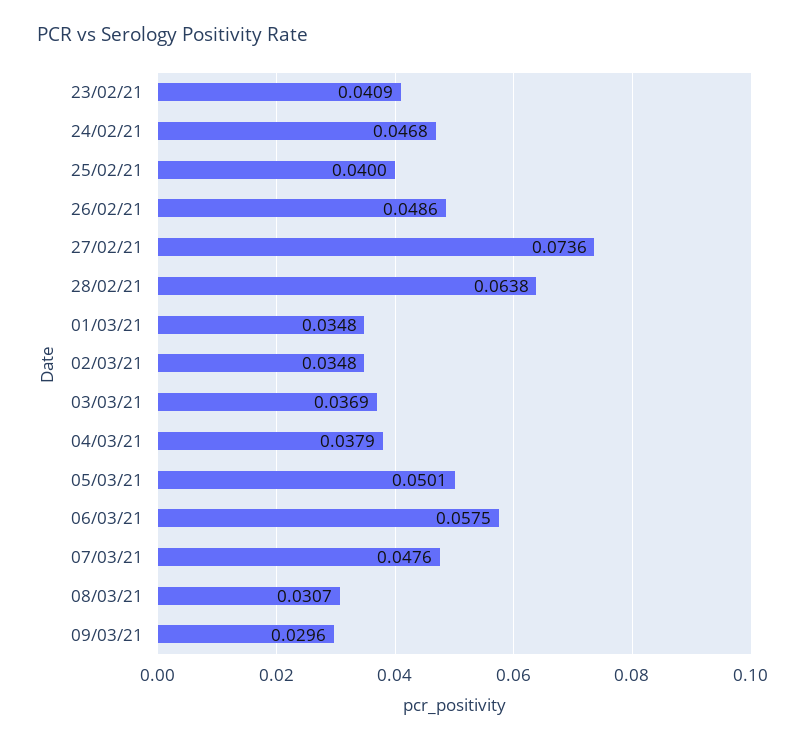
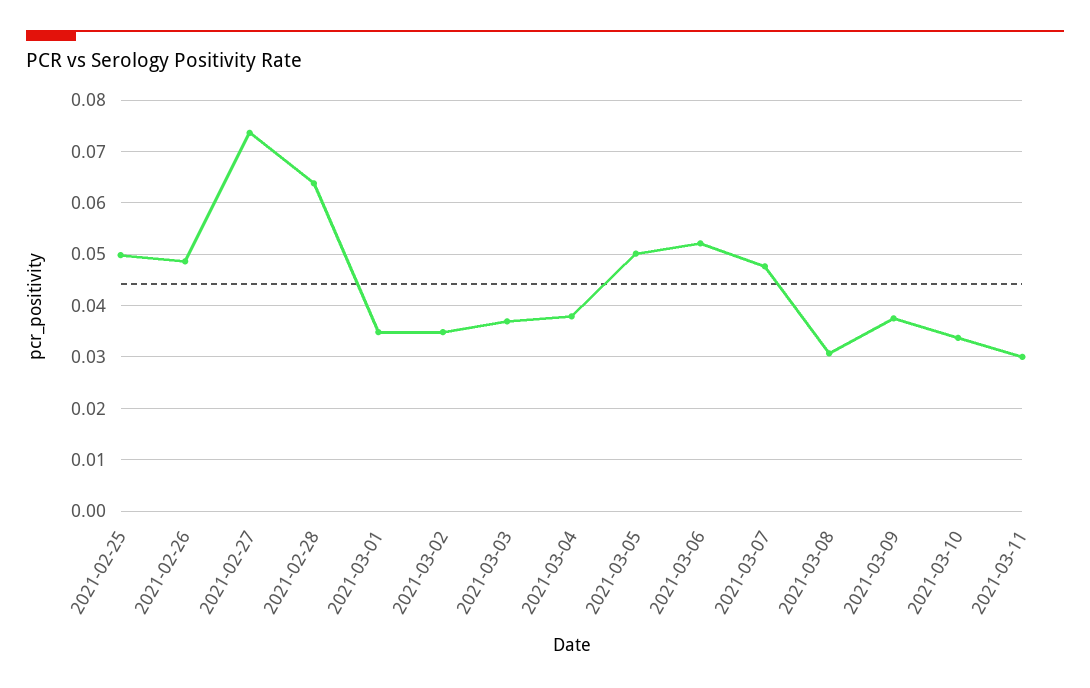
23/02/21: 0.0409 -> none
24/02/21: 0.0468 -> none
25/02/21: 0.04 -> 0.05
06/03/21: 0.0575 -> 0.052
09/03/21: 0.0296 -> 0.038
2021-03-10: none -> 0.034
2021-03-11: none -> 0.03

